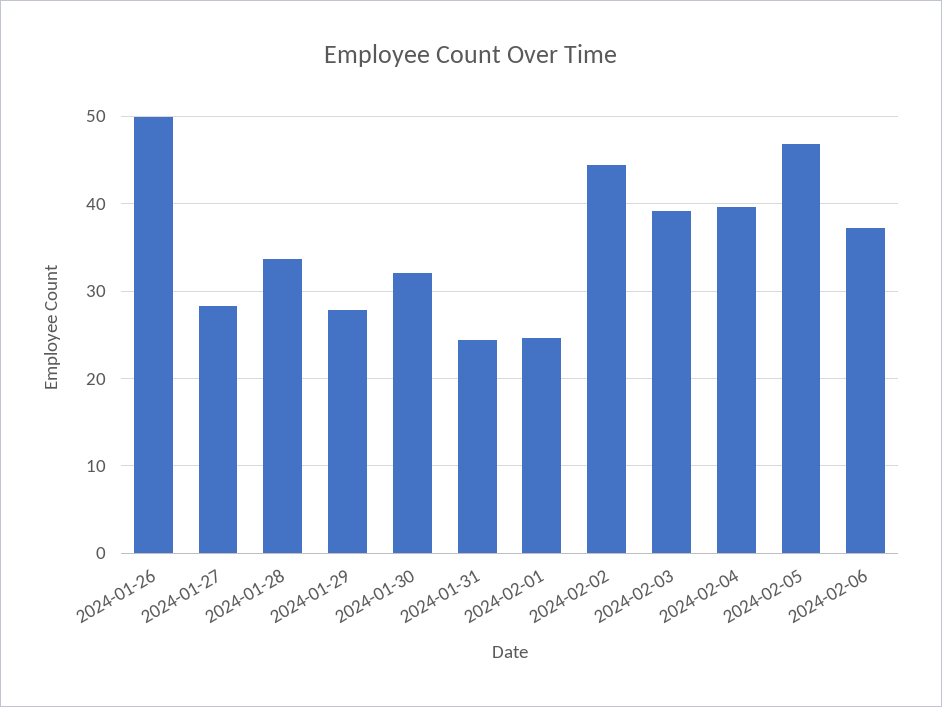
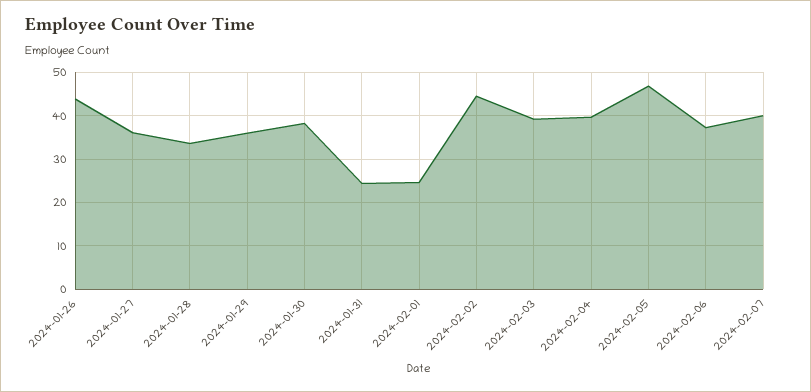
2024-01-26: 50 -> 44
2024-01-27: 28 -> 36
2024-01-29: 28 -> 36
2024-01-30: 32 -> 38
2024-02-07: none -> 40

